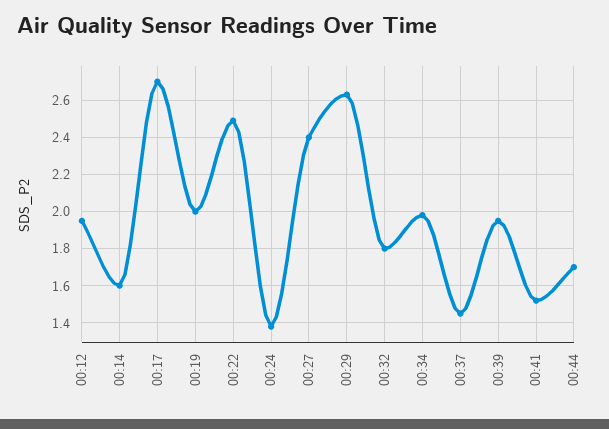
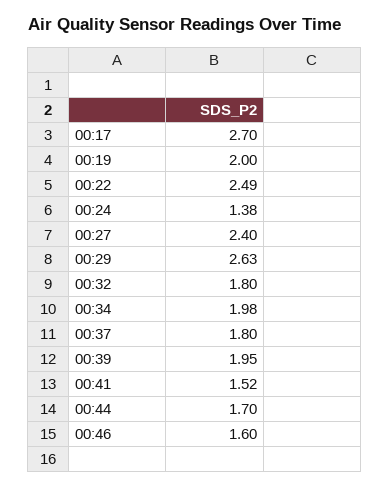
00:12: 1.95 -> none
00:14: 1.6 -> none
00:37: 1.45 -> 1.8
00:46: none -> 1.6

